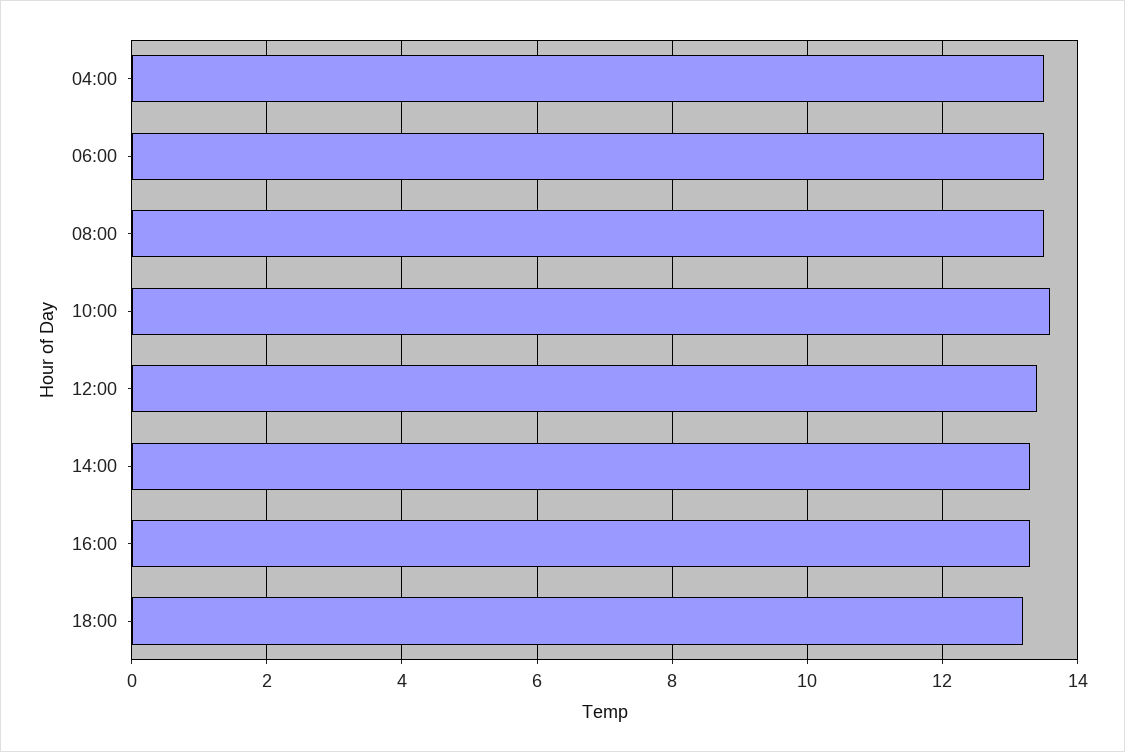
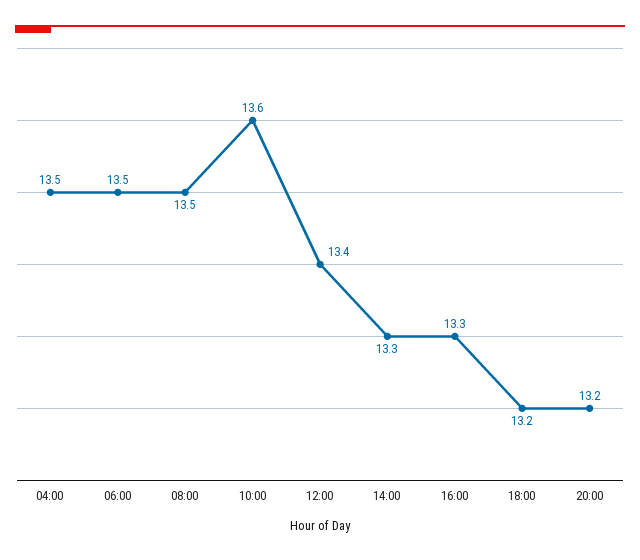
20:00: none -> 13.2

